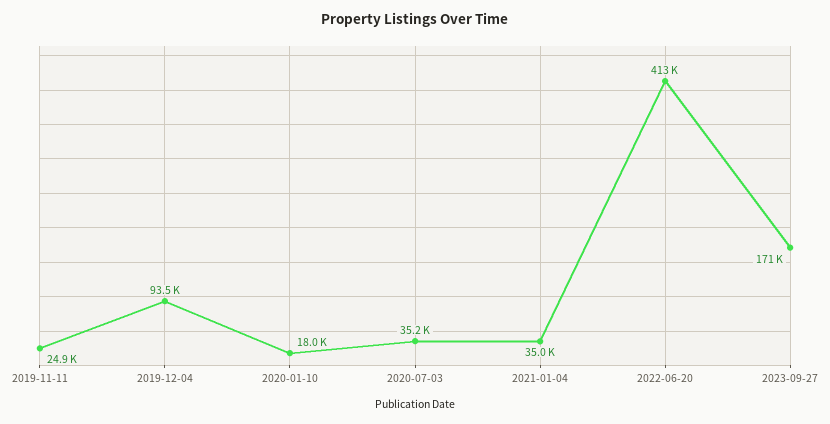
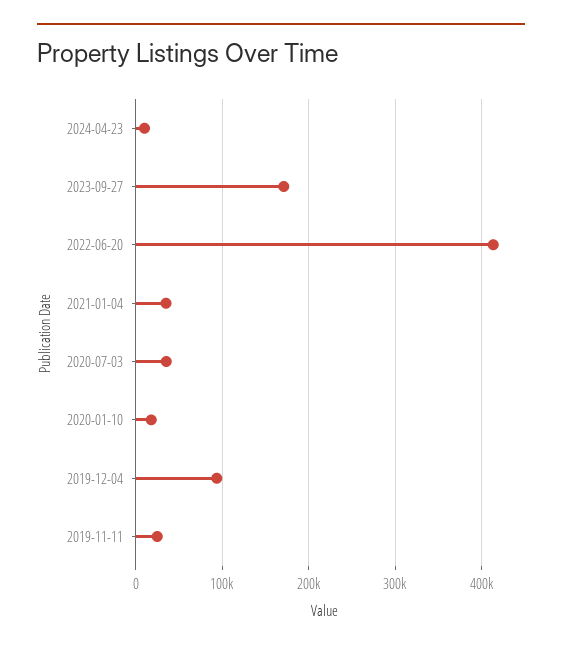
2024-04-23: none -> 10000

